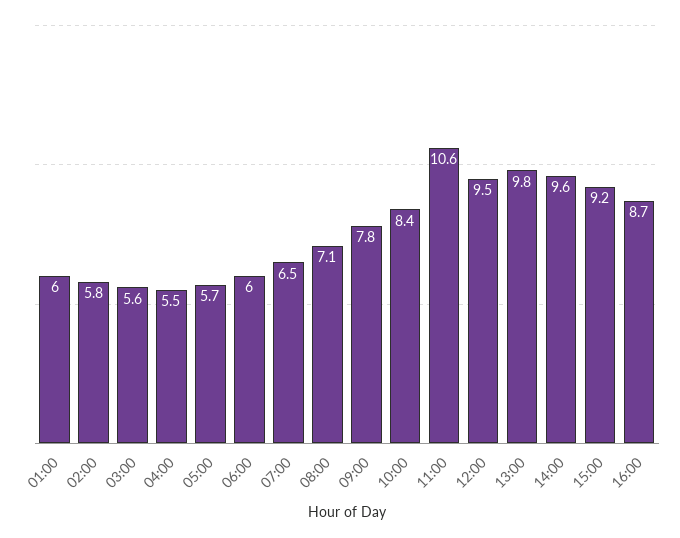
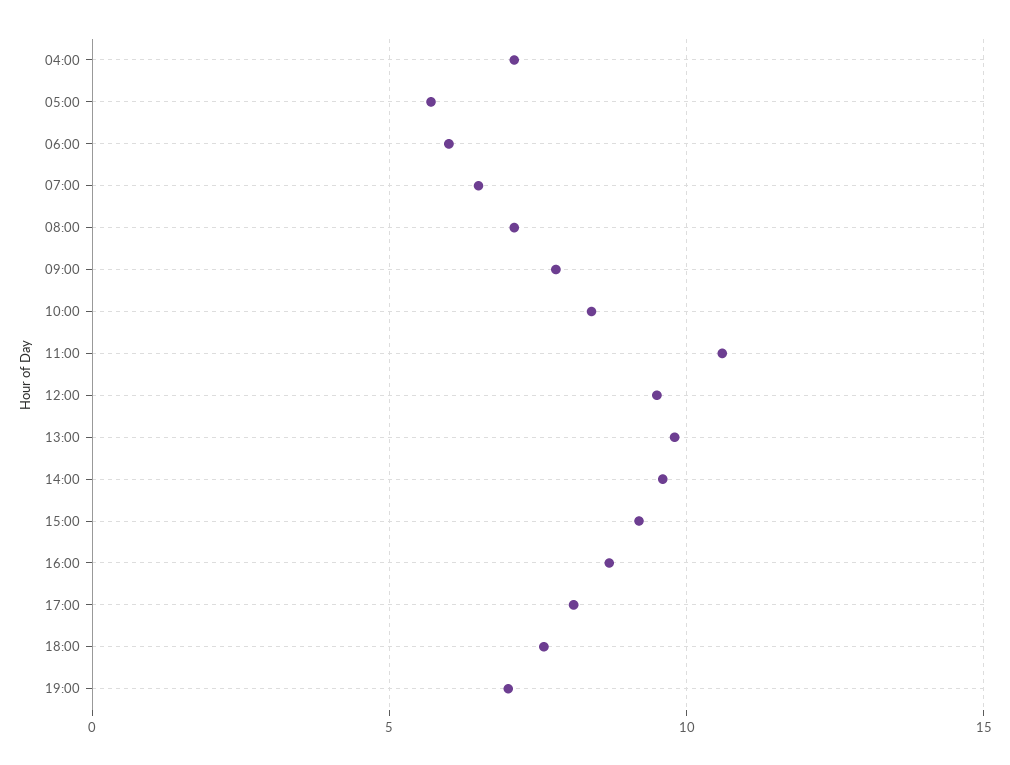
01:00: 6 -> none
02:00: 5.8 -> none
03:00: 5.6 -> none
04:00: 5.5 -> 7
17:00: none -> 8
18:00: none -> 7.5
19:00: none -> 7

